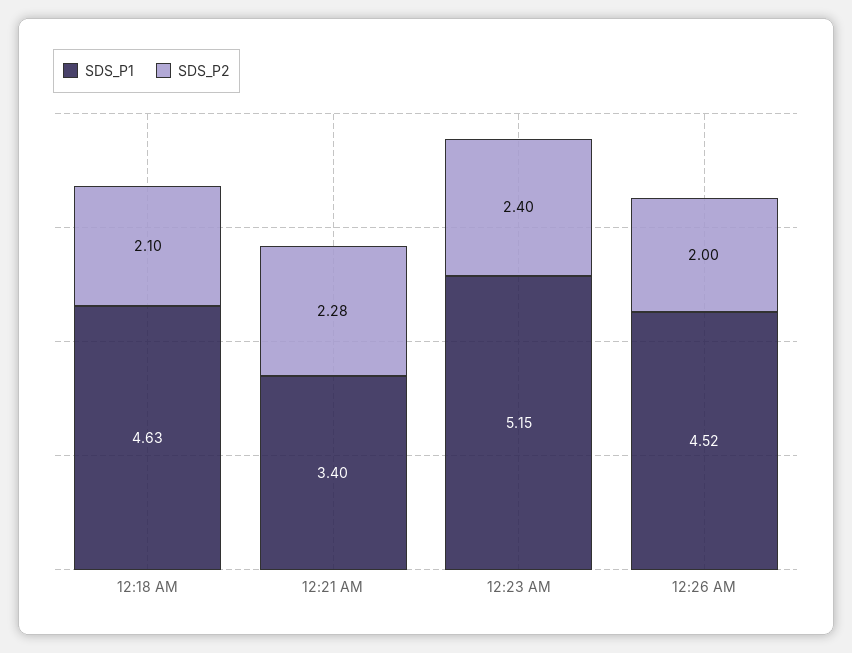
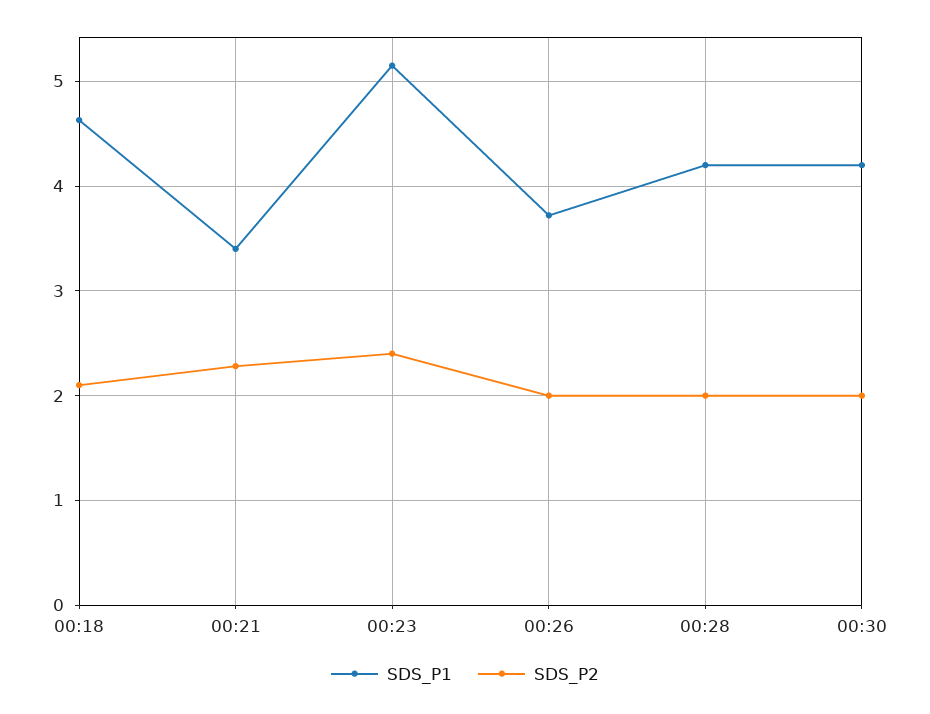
SDS_P1, 12:26 AM: 4.52 -> 3.7
SDS_P1, 00:28: none -> 4.2
SDS_P2, 00:28: none -> 2
SDS_P1, 00:30: none -> 4.2
SDS_P2, 00:30: none -> 2

